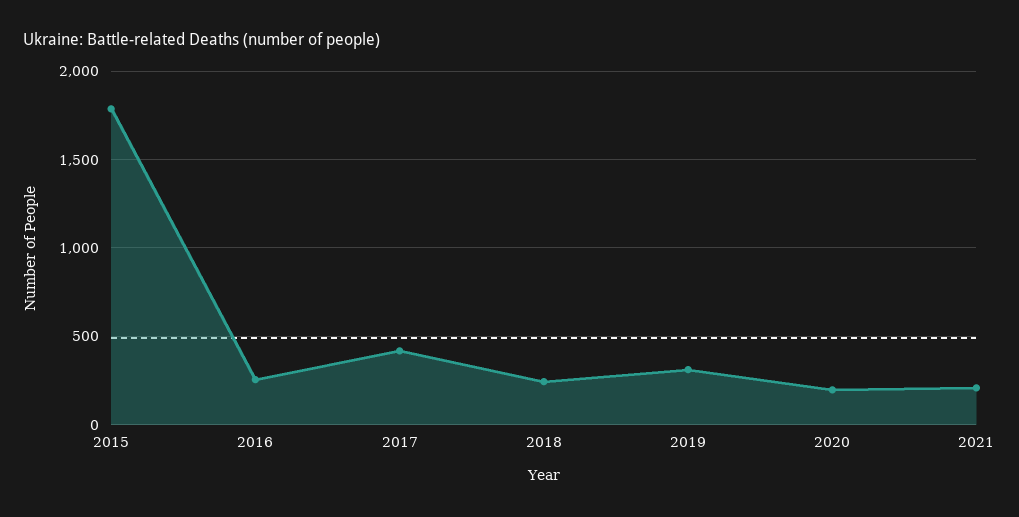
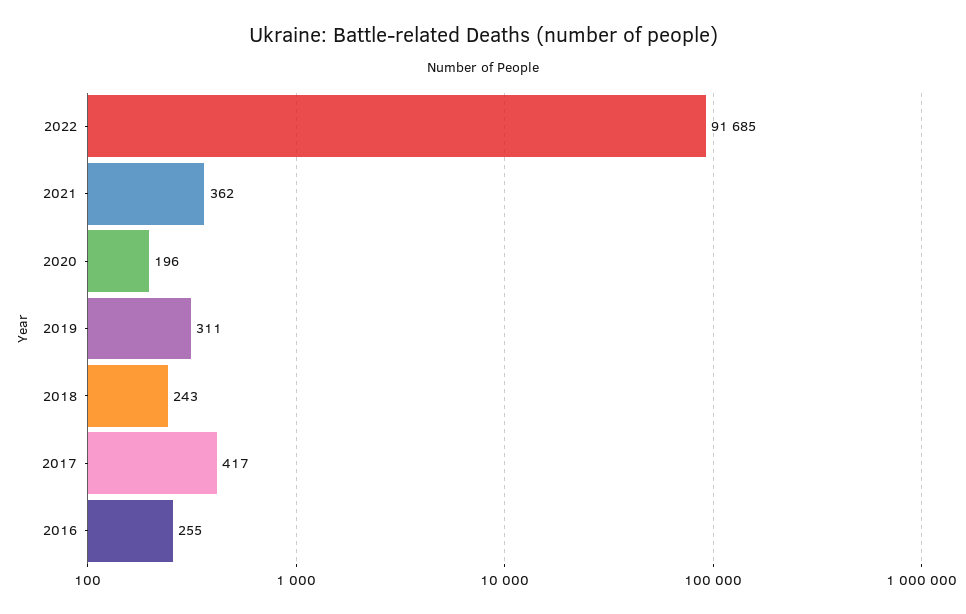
2015: 1800 -> none
2021: 200 -> 362
2022: none -> 91685

